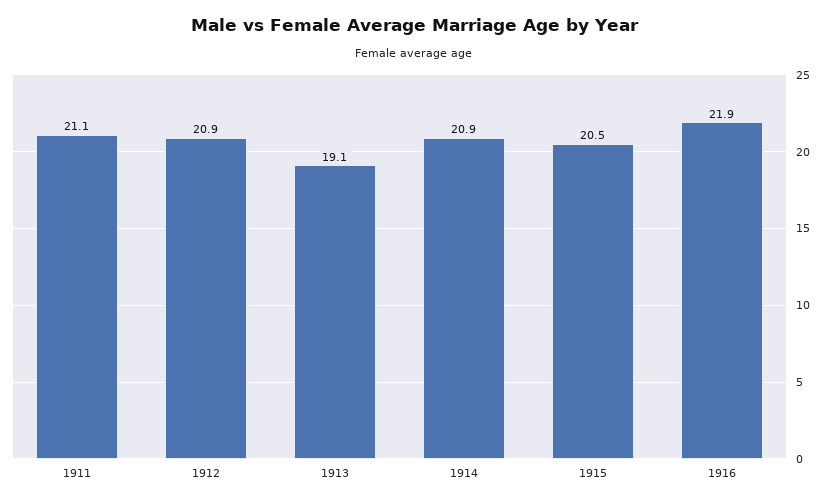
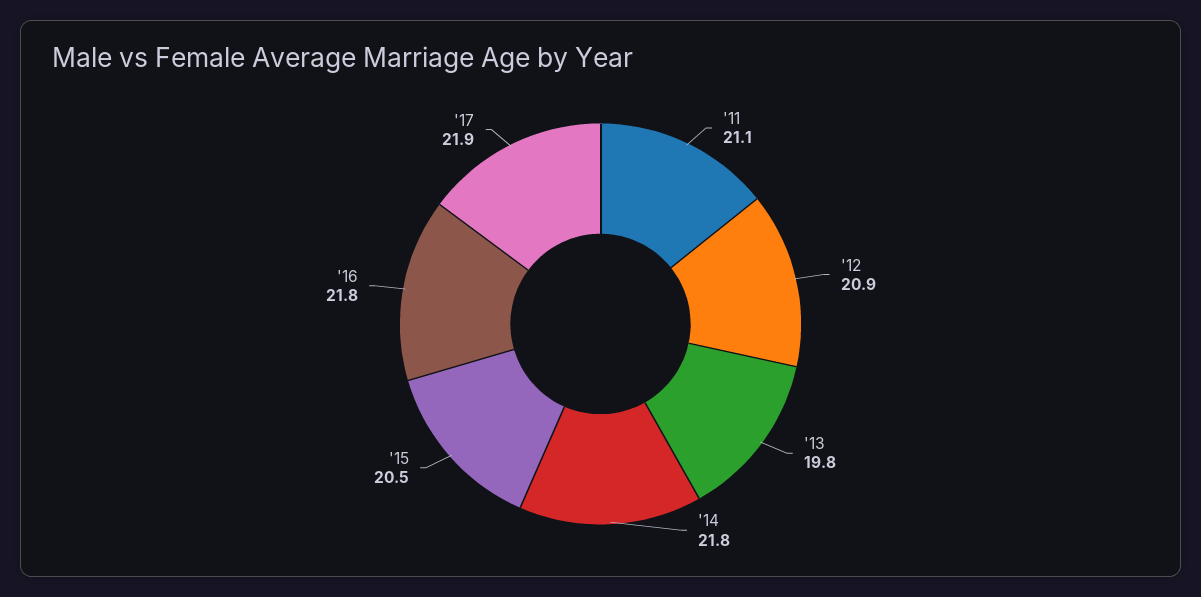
1913: 19.1 -> 19.8
1914: 20.9 -> 21.8
1916: 21.9 -> 21.8
'17: none -> 21.9

